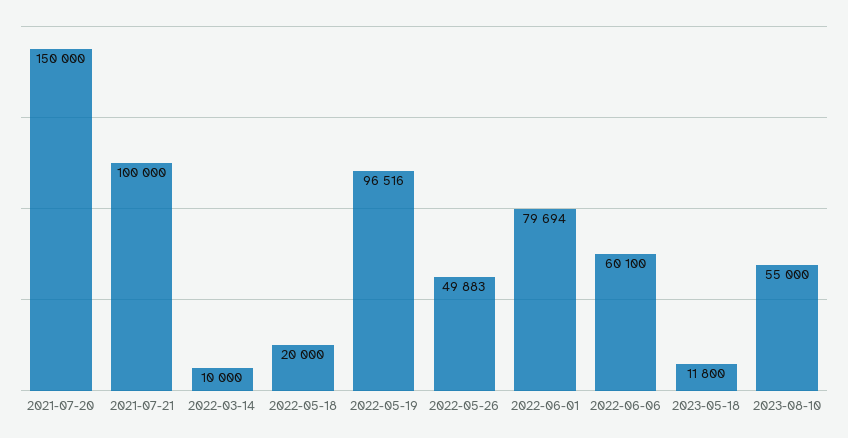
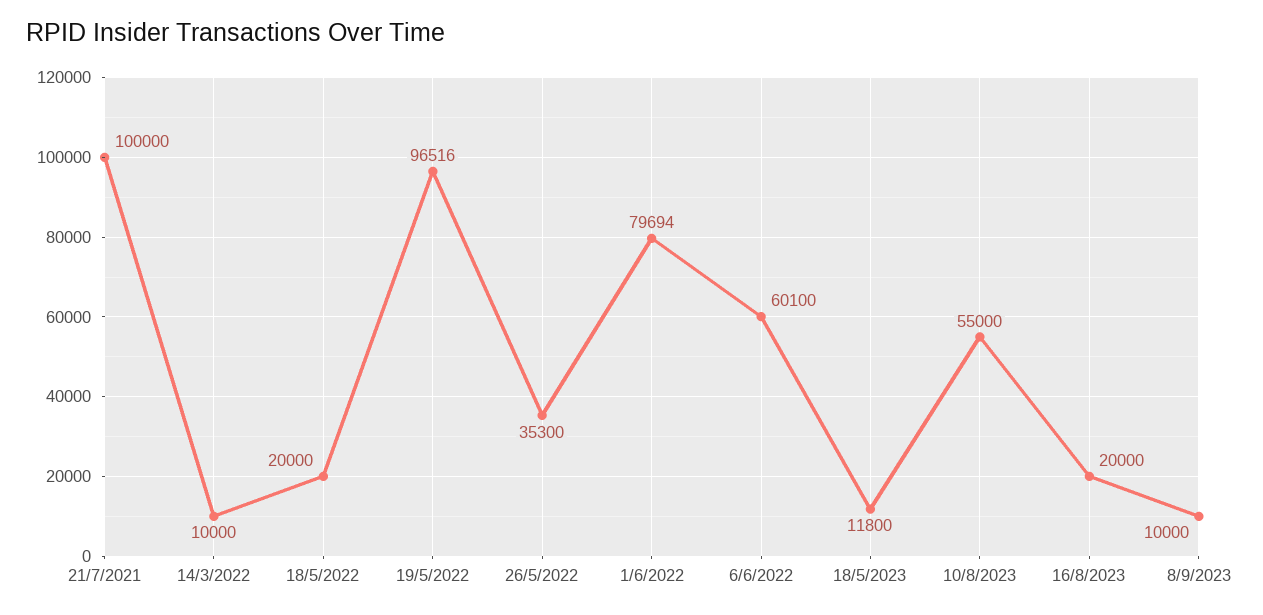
2021-07-20: 150000 -> none
2022-05-26: 49883 -> 35300
16/8/2023: none -> 20000
8/9/2023: none -> 10000

